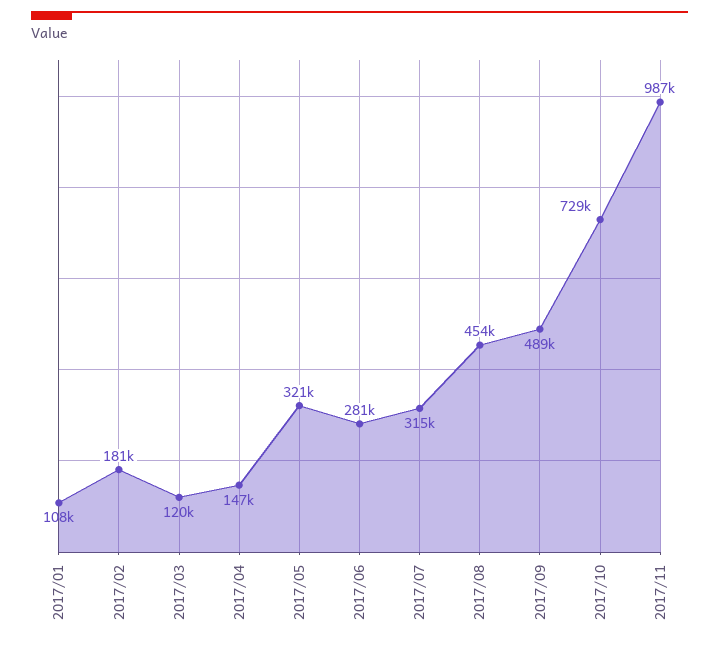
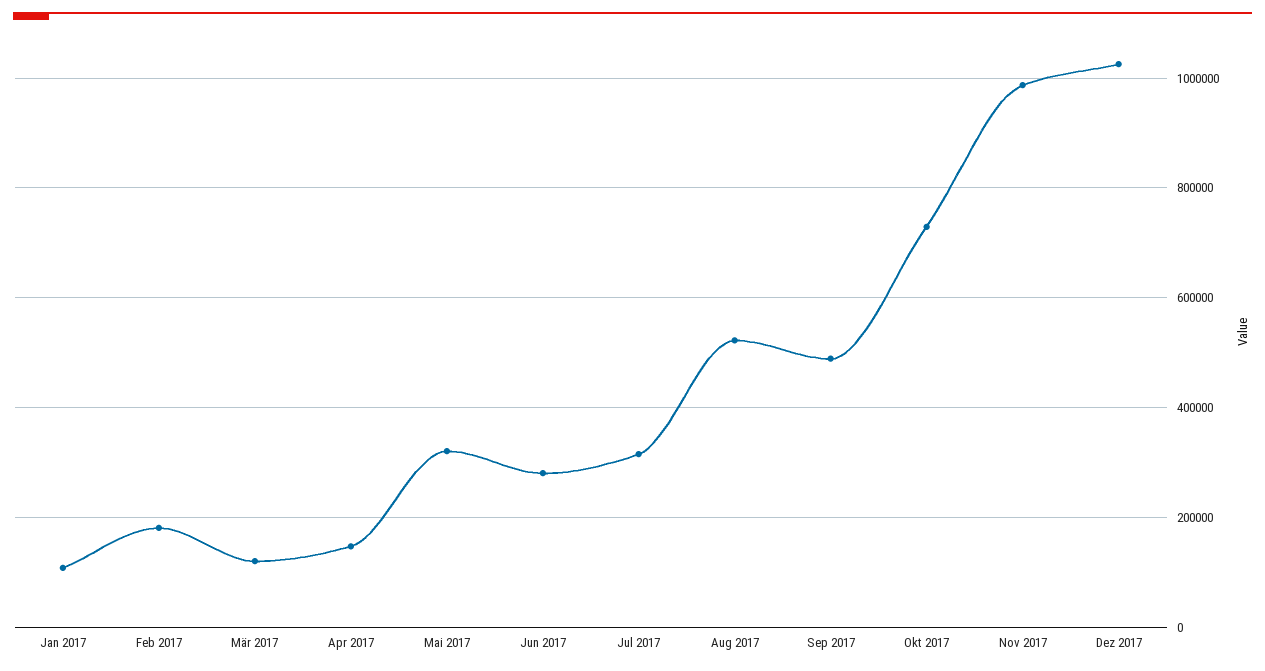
2017/08: 454000 -> 520000
Dez 2017: none -> 1020000

